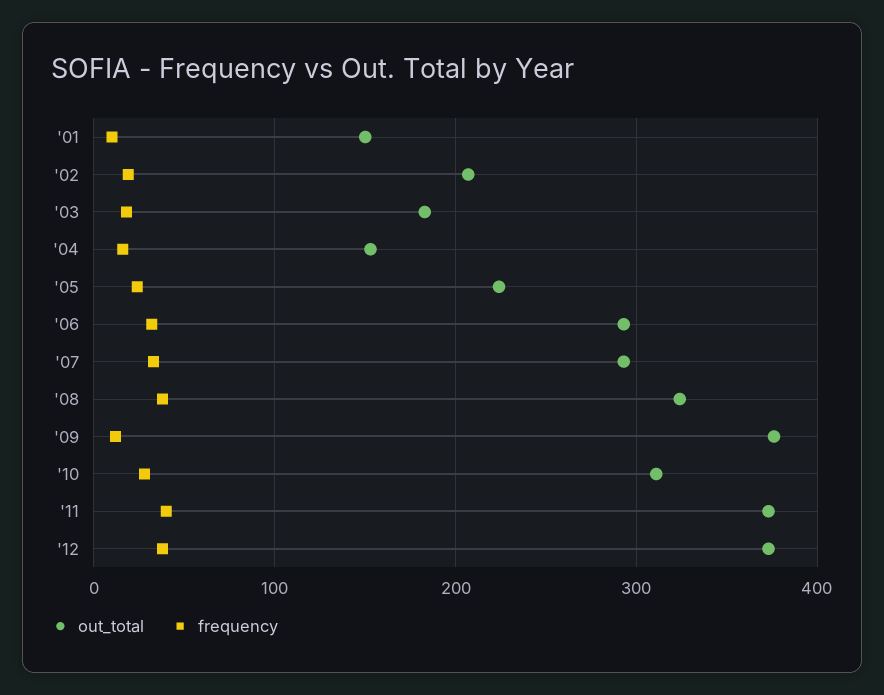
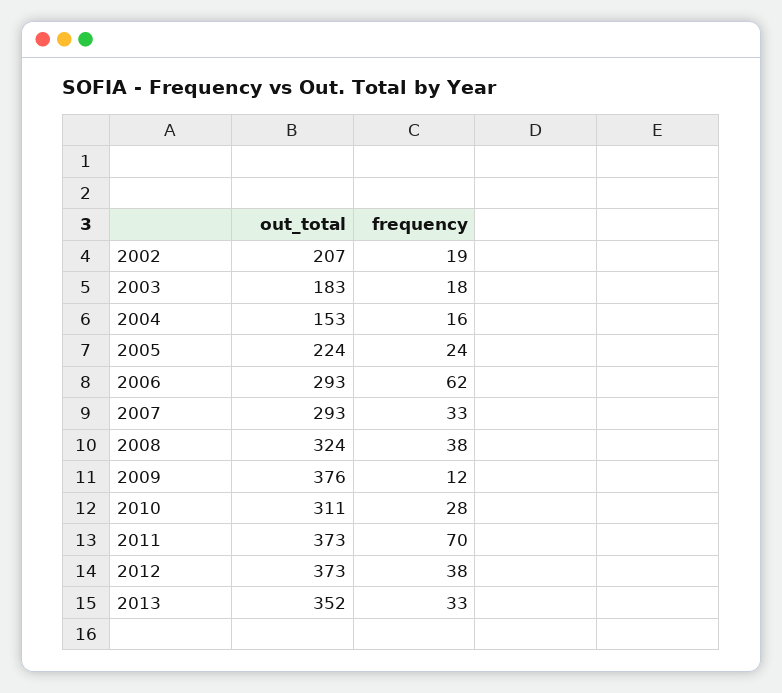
out_total, '01: 150 -> none
frequency, '01: 10 -> none
frequency, '06: 30 -> 62
frequency, '11: 40 -> 70
out_total, 2013: none -> 352
frequency, 2013: none -> 33

